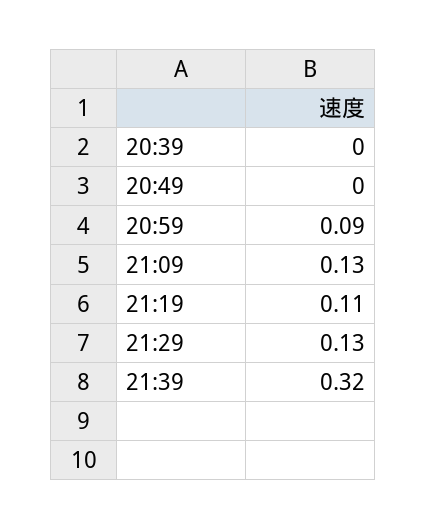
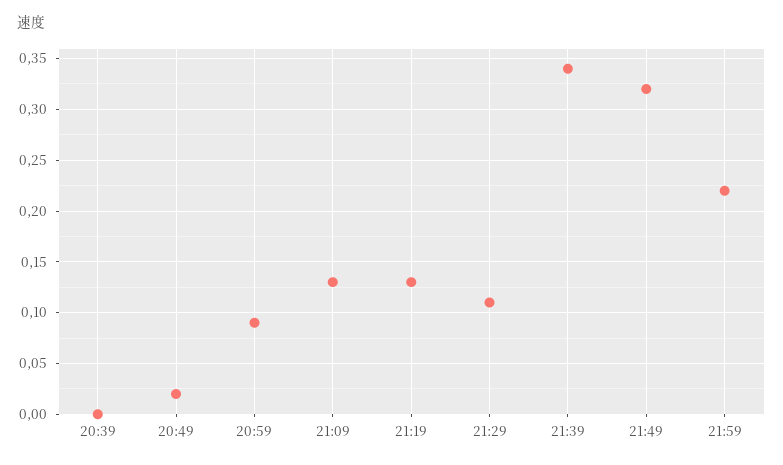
20:49: 0 -> 0.02
21:19: 0.11 -> 0.13
21:29: 0.13 -> 0.11
21:39: 0.32 -> 0.34
21:49: none -> 0.32
21:59: none -> 0.22

